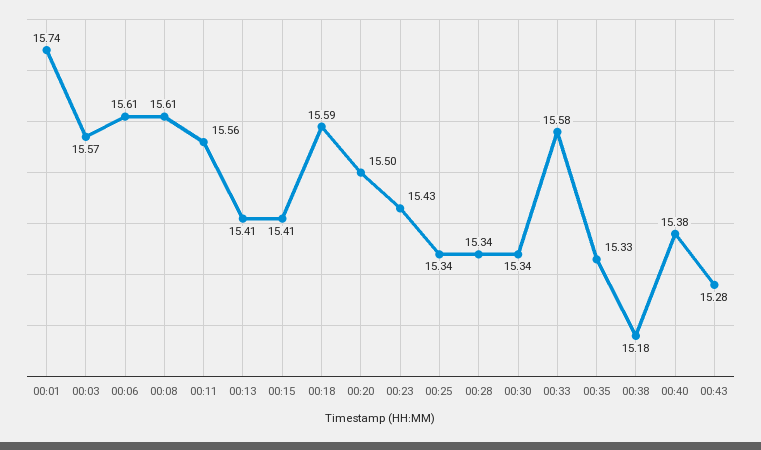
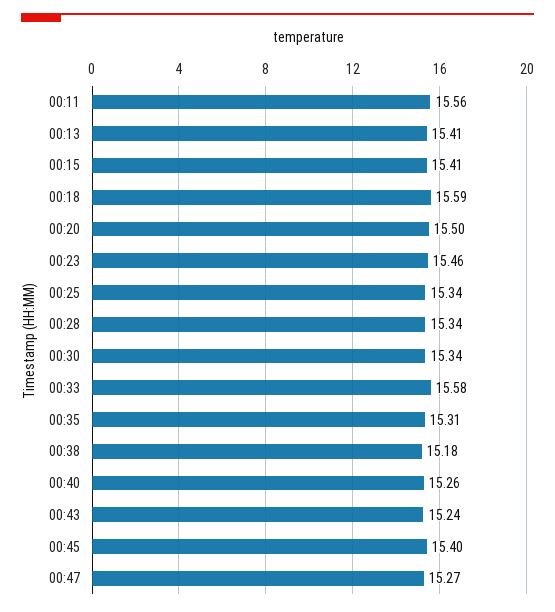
00:01: 15.74 -> none
00:03: 15.57 -> none
00:06: 15.61 -> none
00:08: 15.61 -> none
00:23: 15.43 -> 15.46
00:35: 15.33 -> 15.31
00:40: 15.38 -> 15.26
00:43: 15.28 -> 15.24
00:45: none -> 15.4
00:47: none -> 15.27

